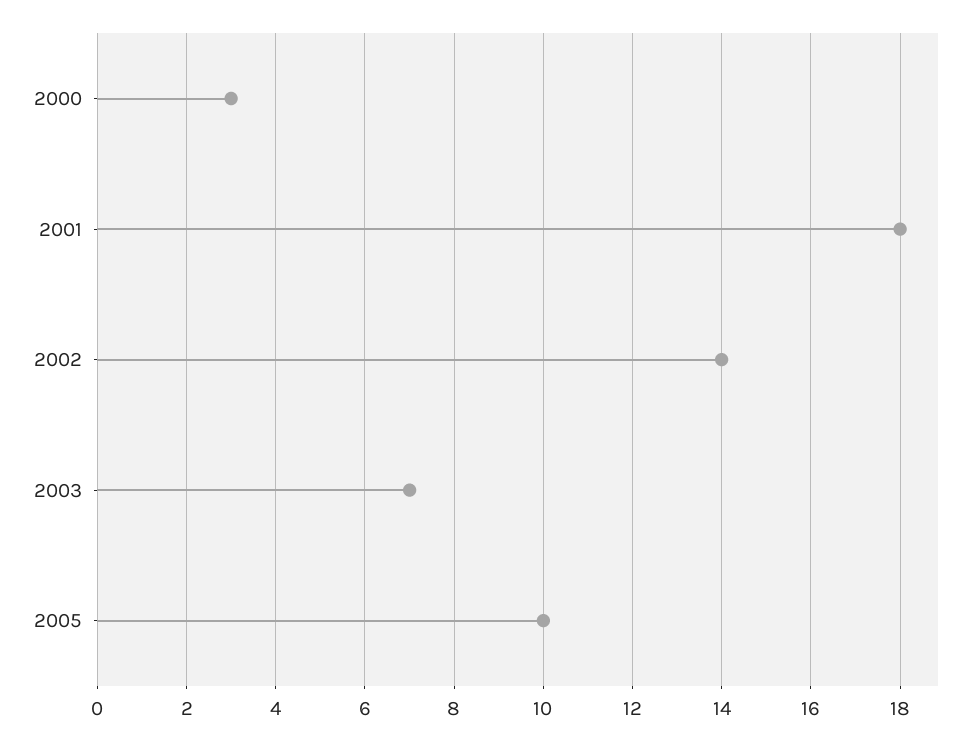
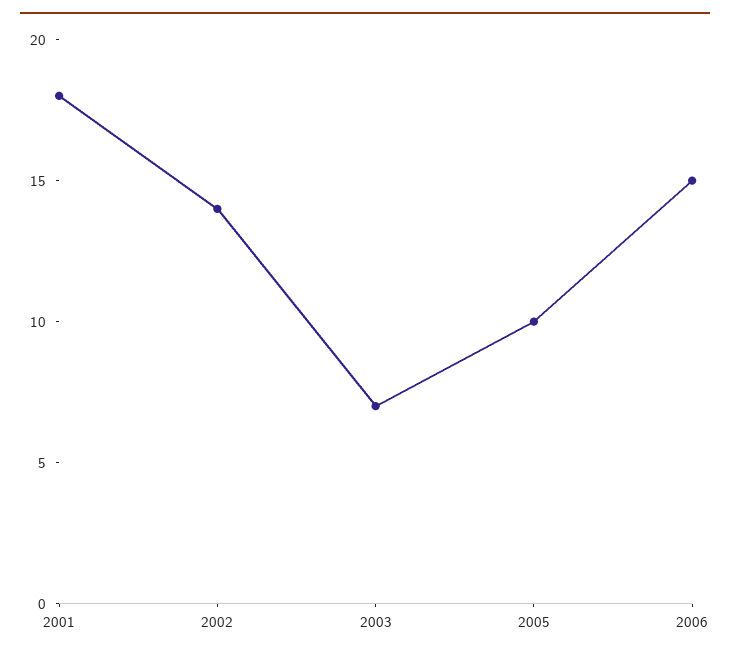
2000: 3 -> none
2006: none -> 15

